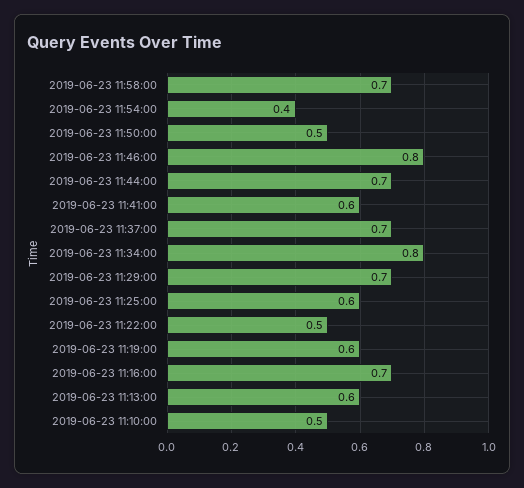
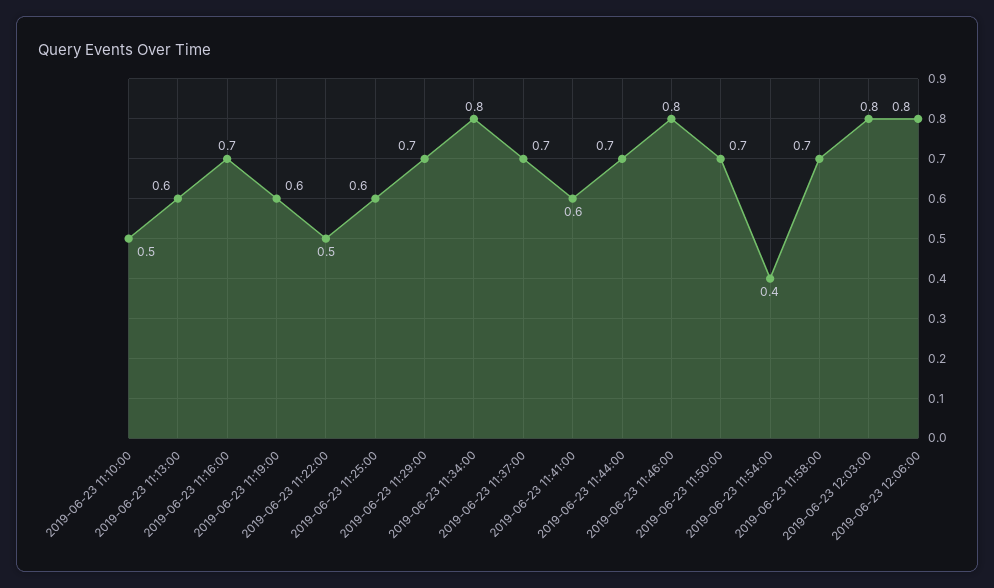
2019-06-23 11:50:00: 0.5 -> 0.7
2019-06-23 12:03:00: none -> 0.8
2019-06-23 12:06:00: none -> 0.8

